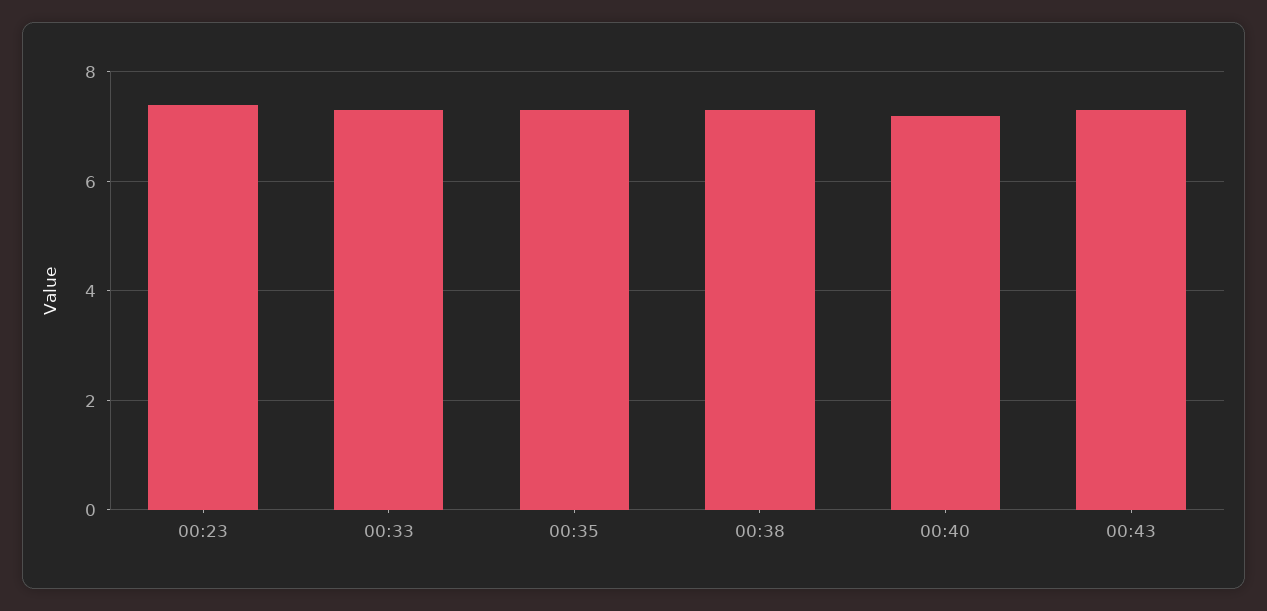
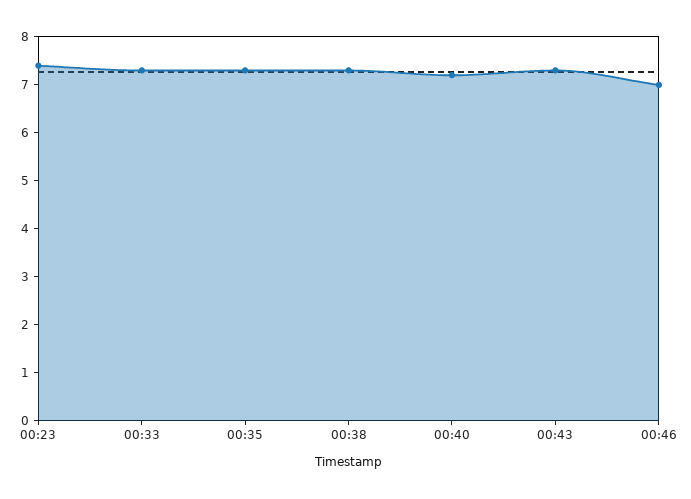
00:46: none -> 7

